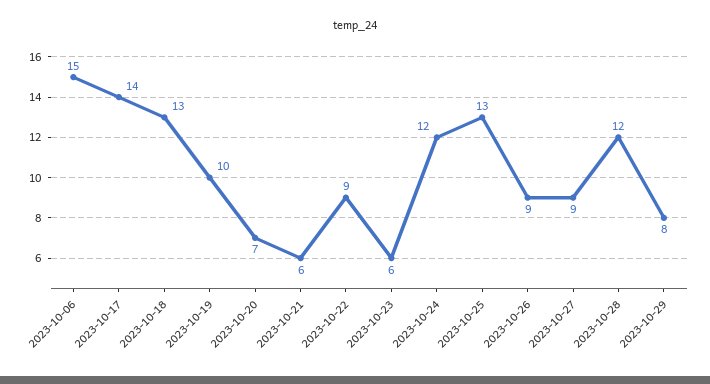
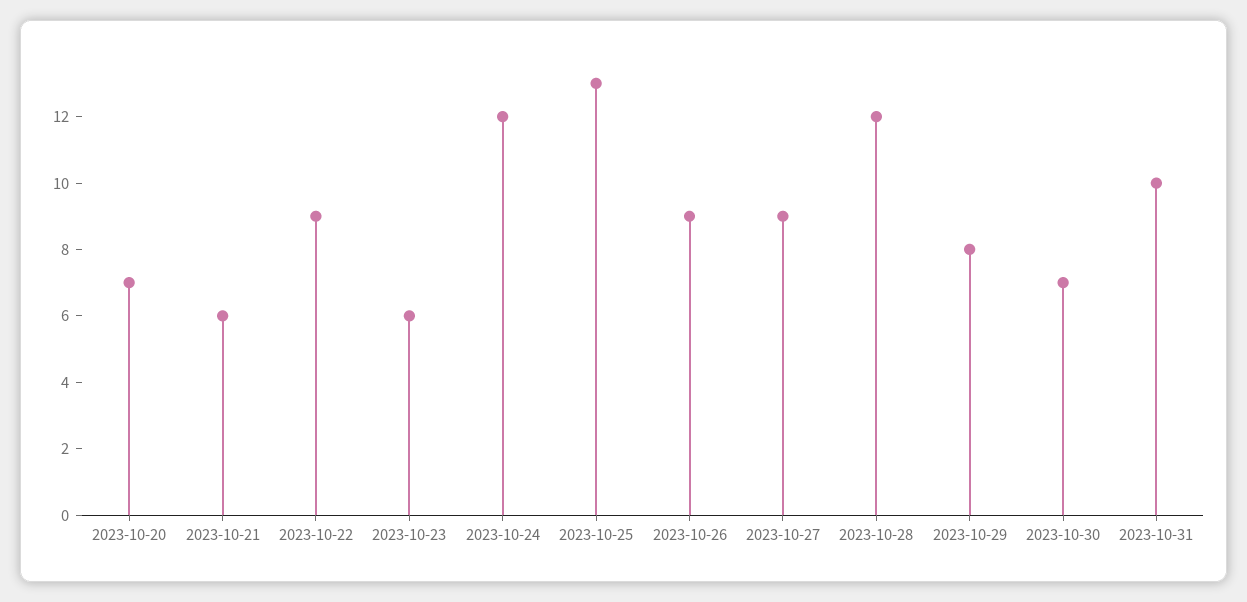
2023-10-06: 15 -> none
2023-10-17: 14 -> none
2023-10-18: 13 -> none
2023-10-19: 10 -> none
2023-10-30: none -> 7
2023-10-31: none -> 10

